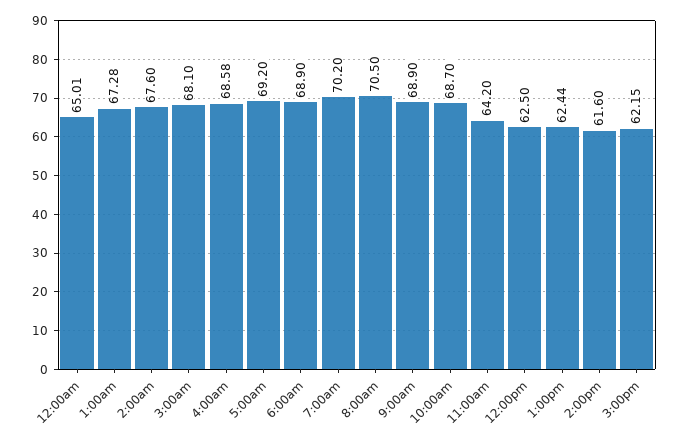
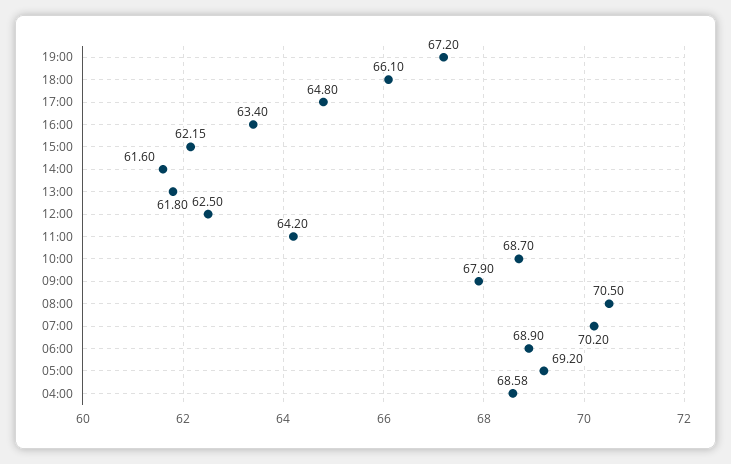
12:00am: 65.01 -> none
1:00am: 67.28 -> none
2:00am: 67.6 -> none
3:00am: 68.1 -> none
9:00am: 68.9 -> 67.9
1:00pm: 62.44 -> 61.8
19:00: none -> 67.2
18:00: none -> 66.1
17:00: none -> 64.8
16:00: none -> 63.4

